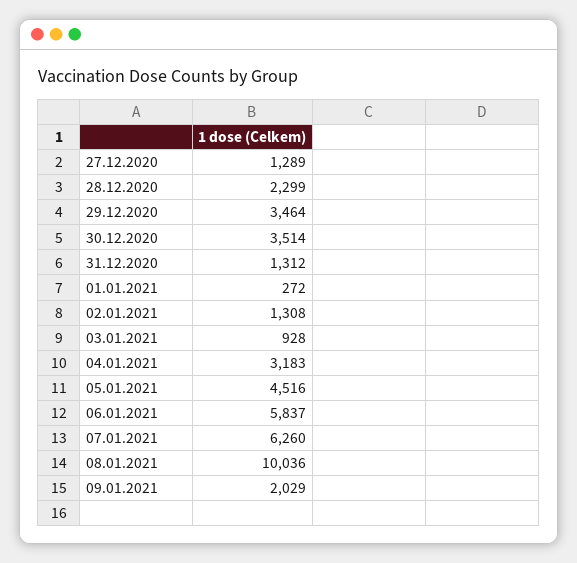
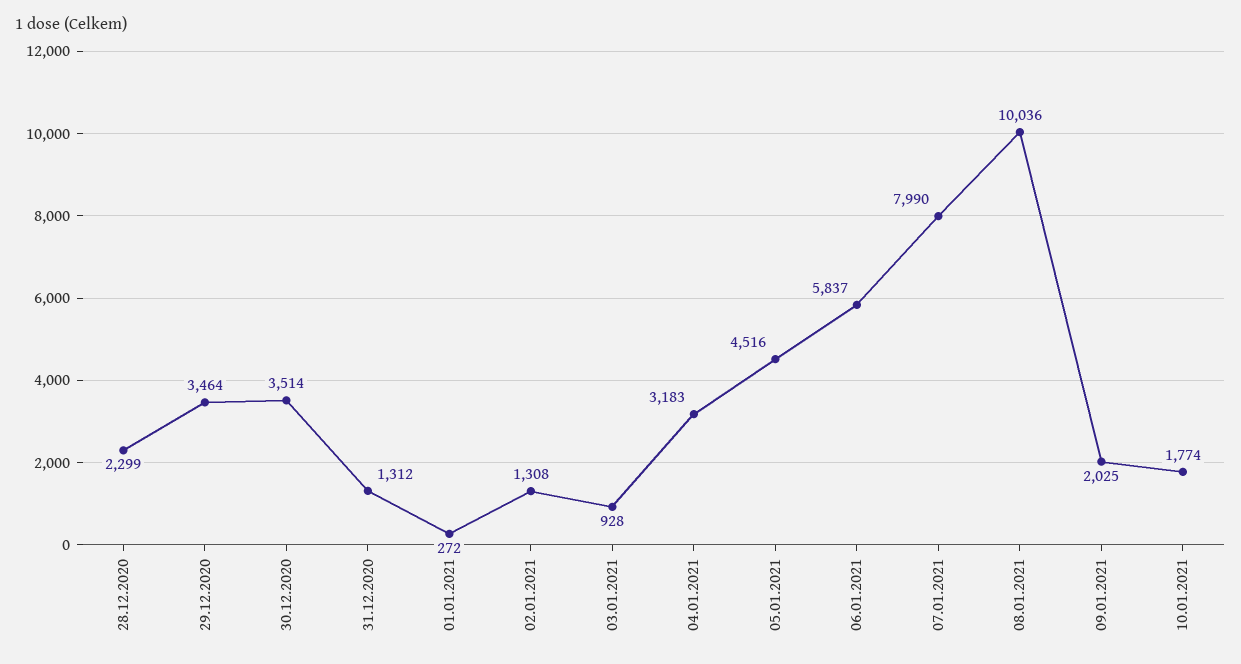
27.12.2020: 1289 -> none
07.01.2021: 6260 -> 7990
09.01.2021: 2029 -> 2025
10.01.2021: none -> 1774

